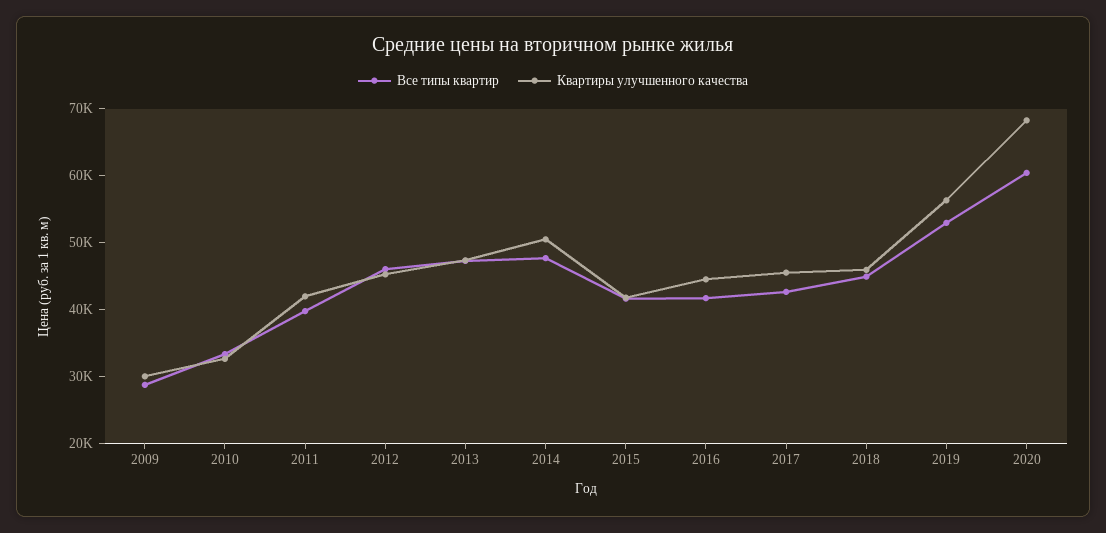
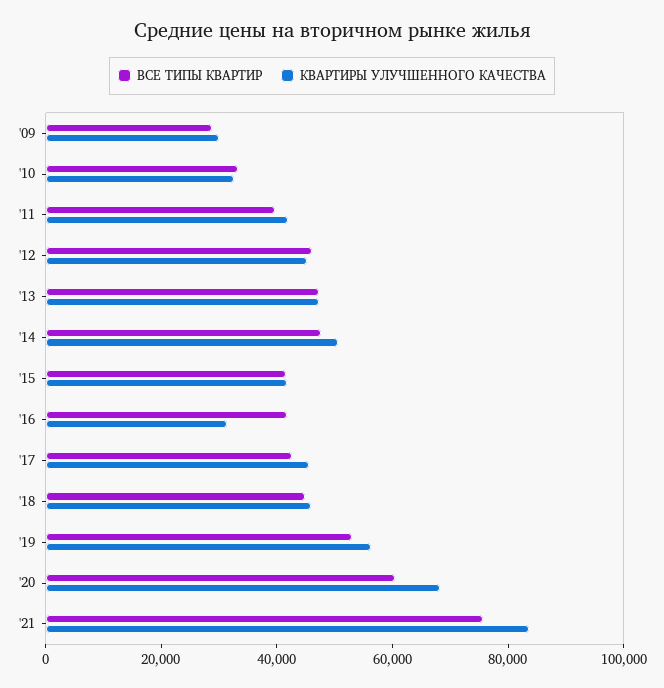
Квартиры улучшенного качества, 2016: 44000 -> 30000
Все типы квартир, '21: none -> 75000
Квартиры улучшенного качества, '21: none -> 85000

